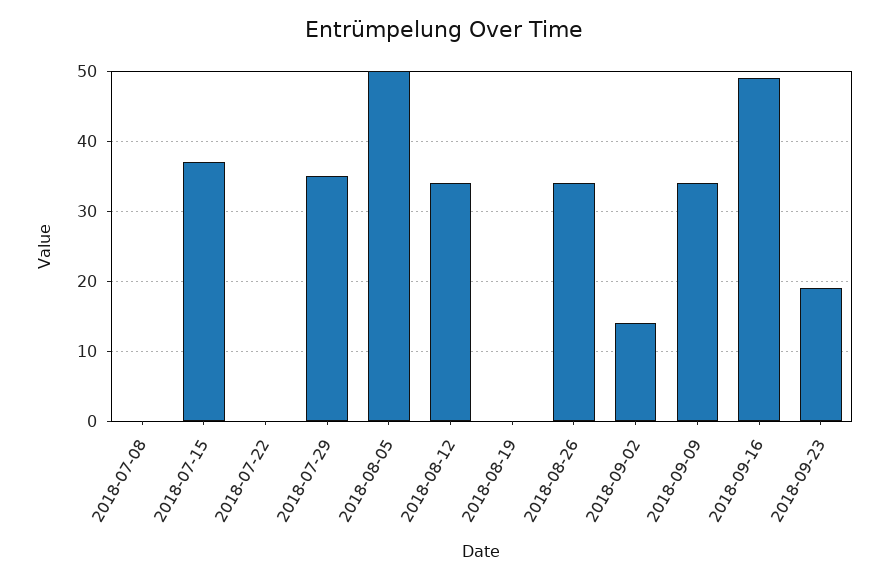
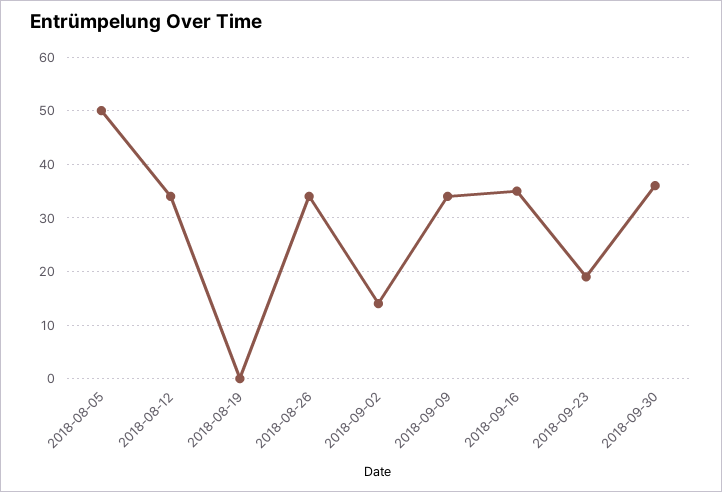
2018-07-08: 0 -> none
2018-07-15: 37 -> none
2018-07-22: 0 -> none
2018-07-29: 35 -> none
2018-09-16: 49 -> 35
2018-09-30: none -> 35

